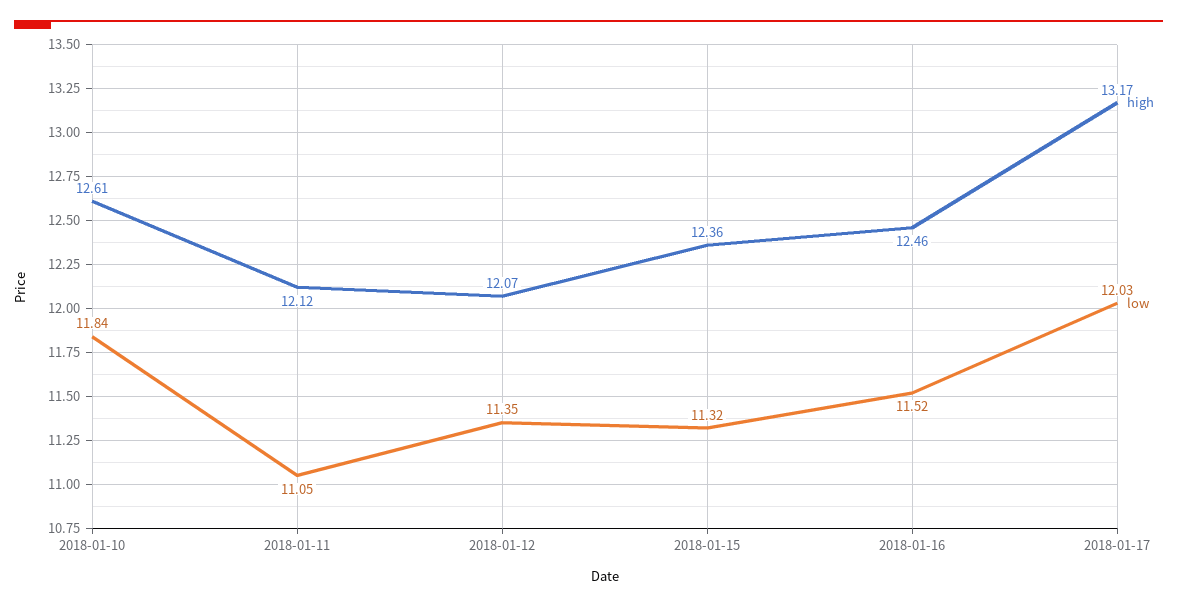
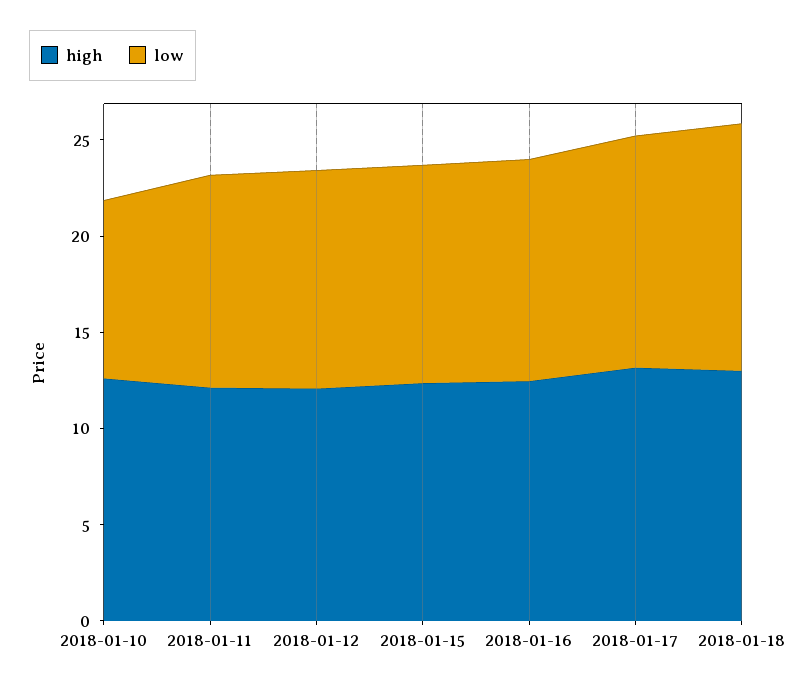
low, 2018-01-10: 11.84 -> 9
high, 2018-01-18: none -> 13
low, 2018-01-18: none -> 13

